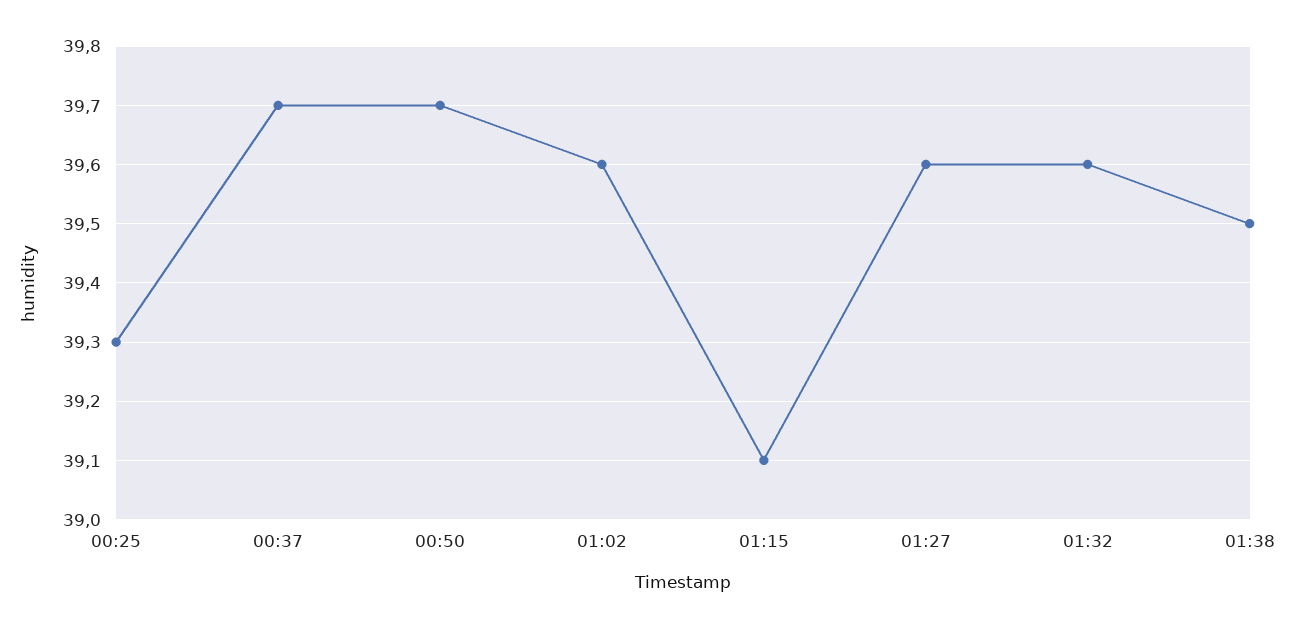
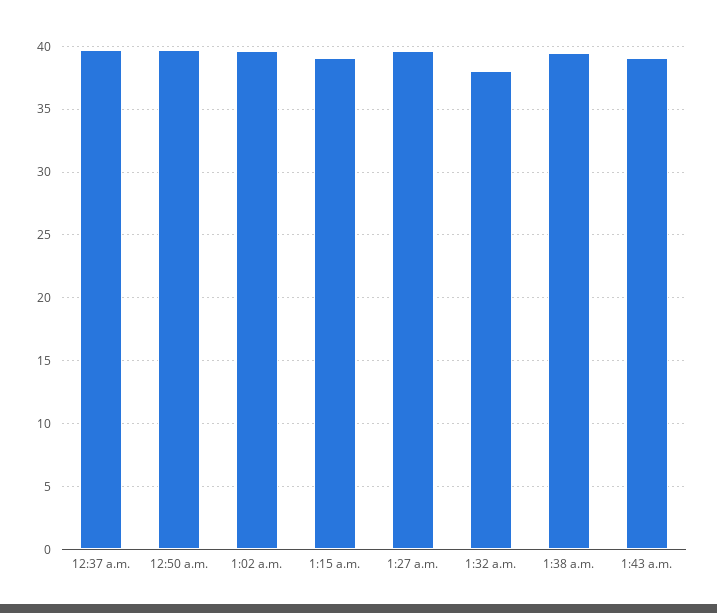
00:25: 39.3 -> none
01:32: 39.6 -> 38
1:43 a.m.: none -> 39

